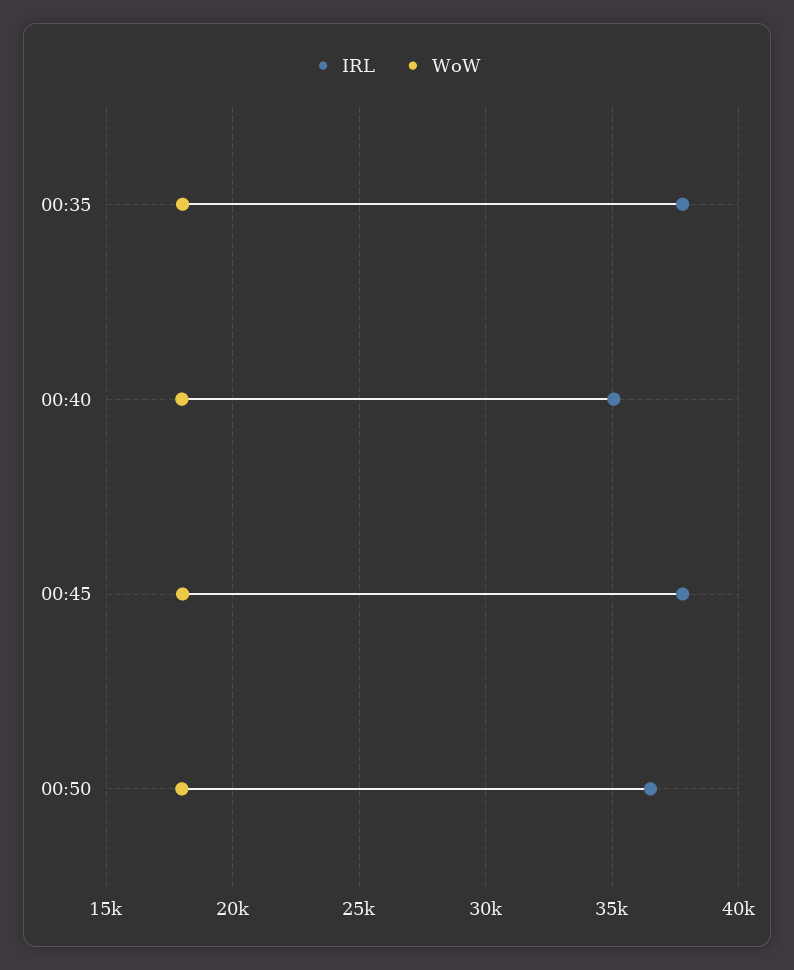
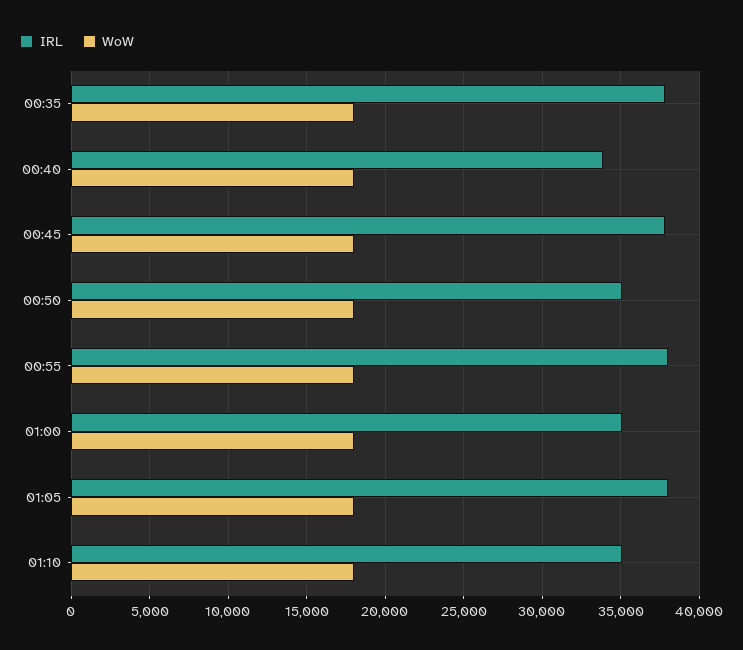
IRL, 00:40: 35000 -> 34000
IRL, 00:50: 36500 -> 35000
IRL, 00:55: none -> 38000
WoW, 00:55: none -> 18000
IRL, 01:00: none -> 35000
WoW, 01:00: none -> 18000
IRL, 01:05: none -> 38000
WoW, 01:05: none -> 18000
IRL, 01:10: none -> 35000
WoW, 01:10: none -> 18000

